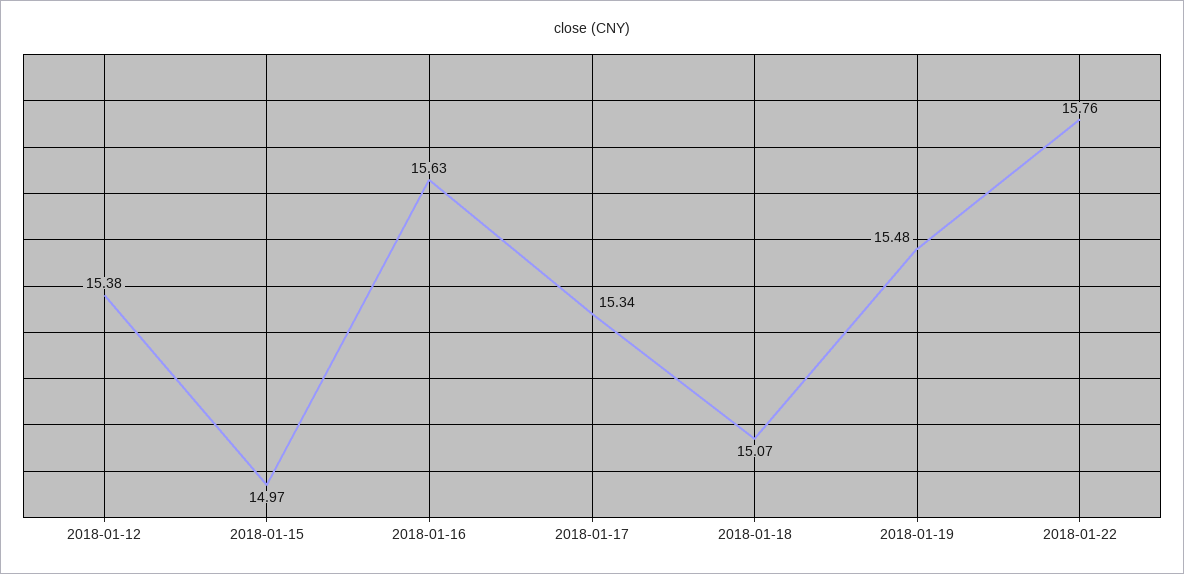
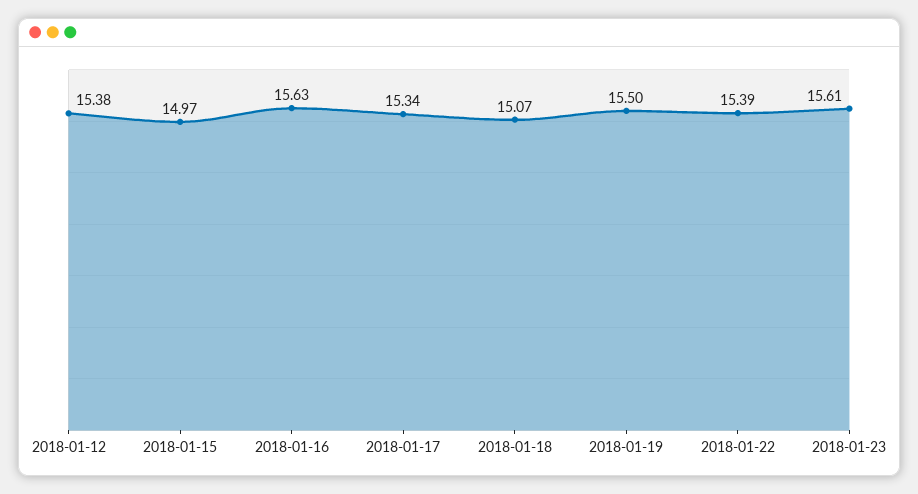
2018-01-19: 15.48 -> 15.5
2018-01-22: 15.76 -> 15.39
2018-01-23: none -> 15.61

